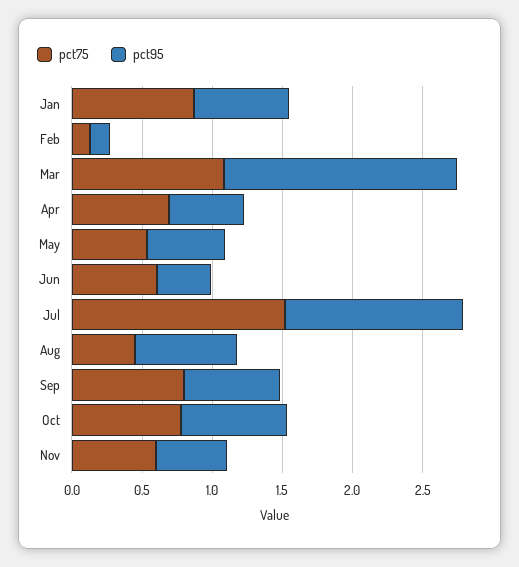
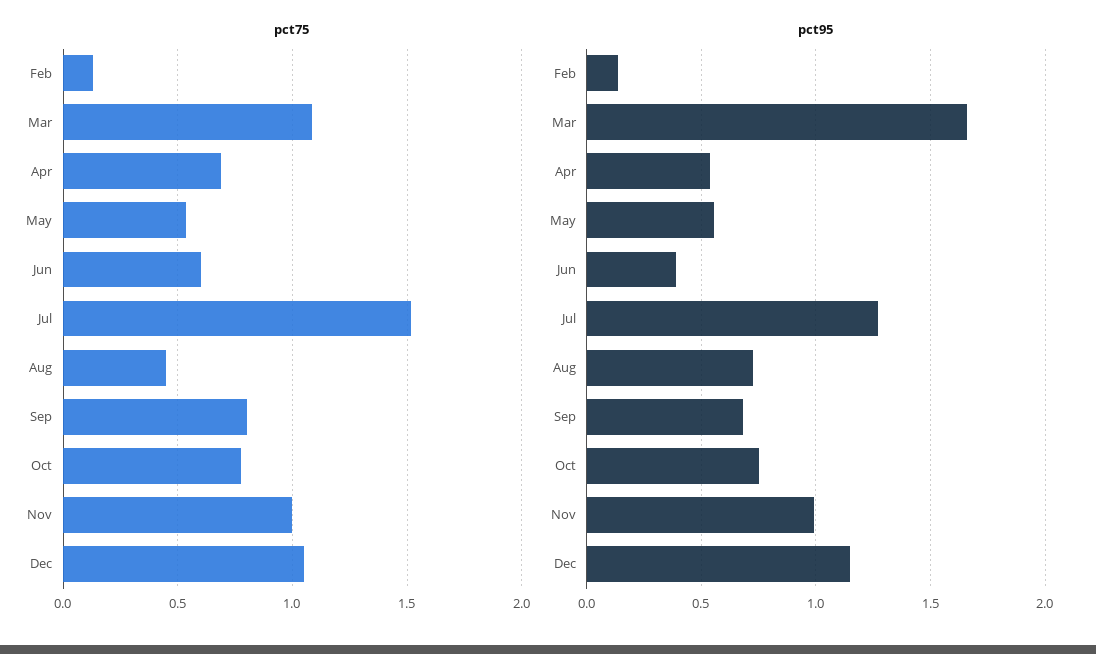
pct75, Jan: 0.9 -> none
pct95, Jan: 0.7 -> none
pct75, Nov: 0.6 -> 1
pct95, Nov: 0.5 -> 1
pct75, Dec: none -> 1.05
pct95, Dec: none -> 1.15

